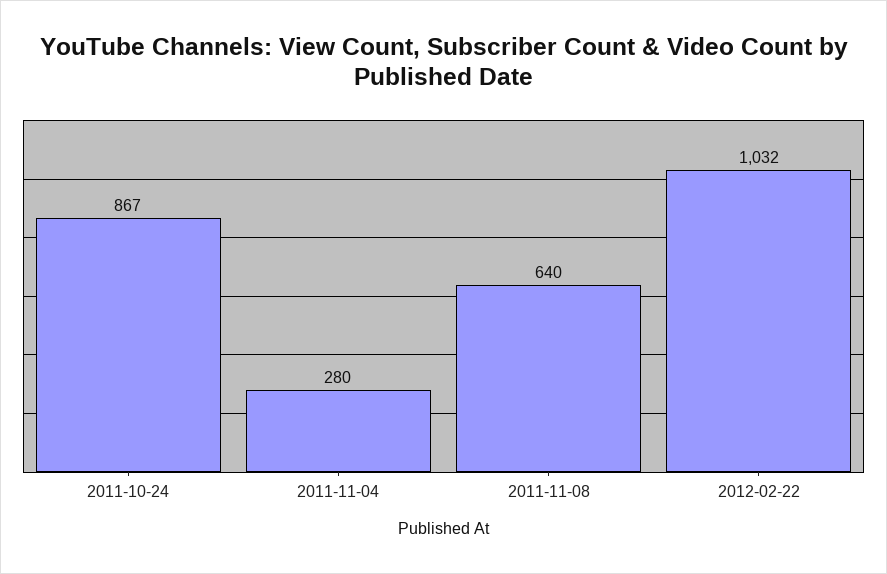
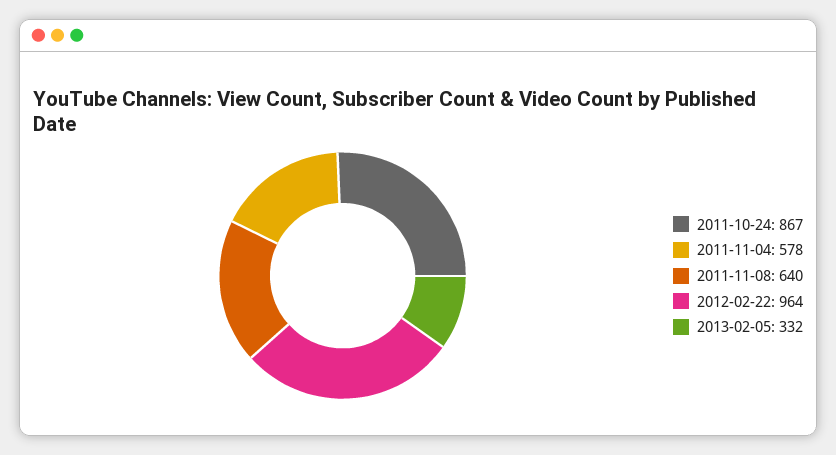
2011-11-04: 280 -> 578
2012-02-22: 1032 -> 964
2013-02-05: none -> 332

